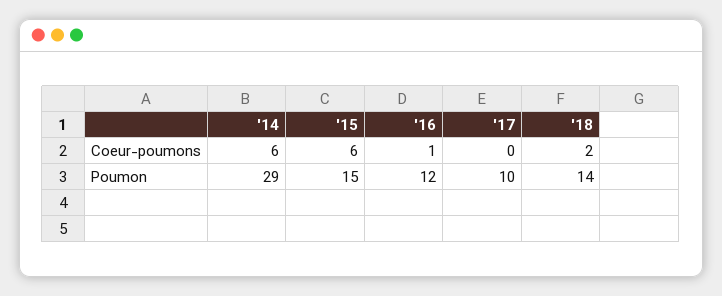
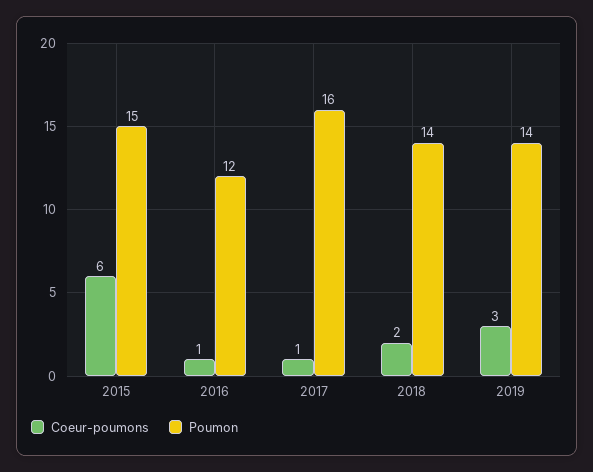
Coeur-poumons, '14: 6 -> none
Coeur-poumons, '17: 0 -> 1
Poumon, '14: 29 -> none
Poumon, '17: 10 -> 16
Coeur-poumons, 2019: none -> 3
Poumon, 2019: none -> 14

